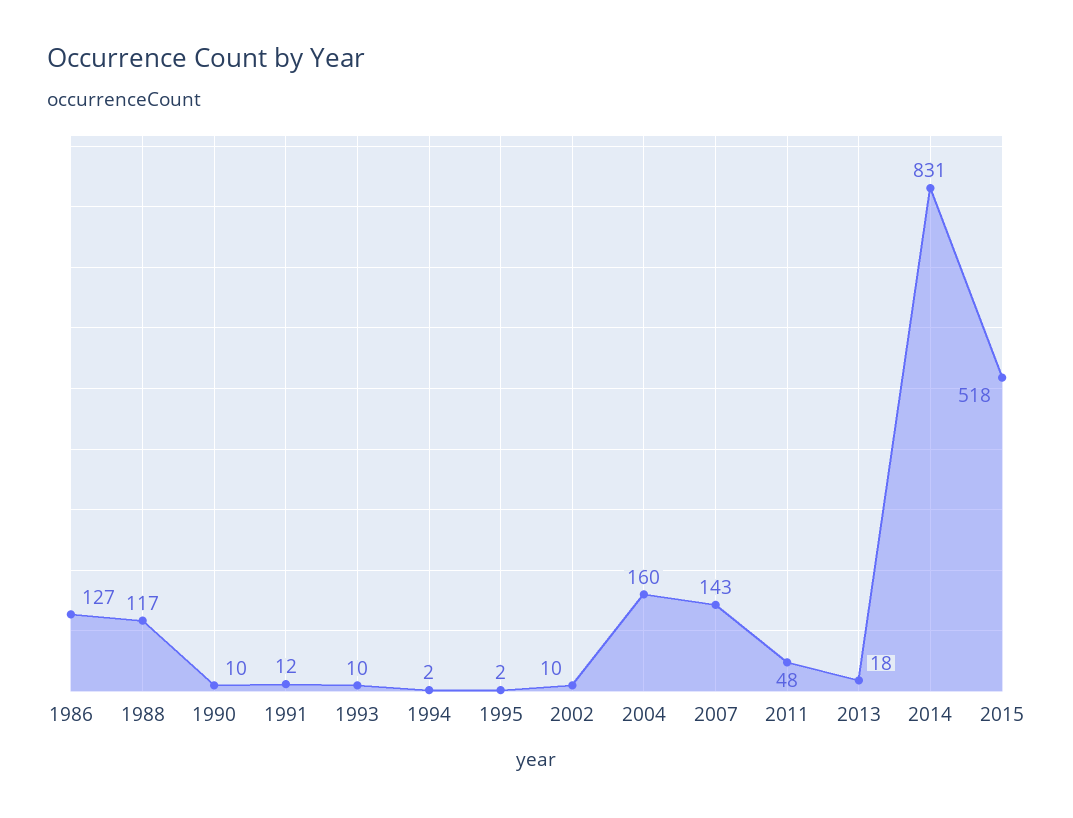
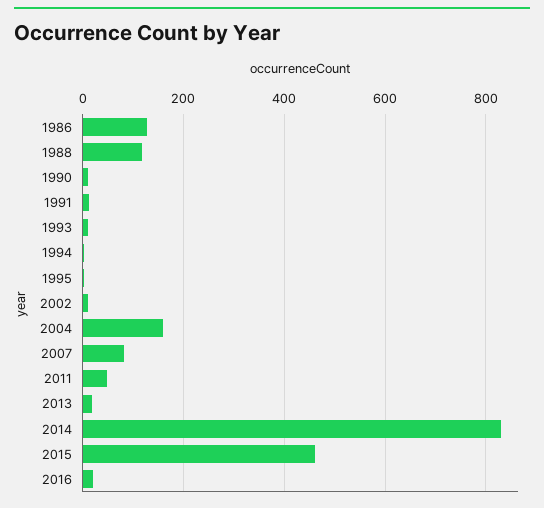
2007: 143 -> 80
2015: 518 -> 460
2016: none -> 20

